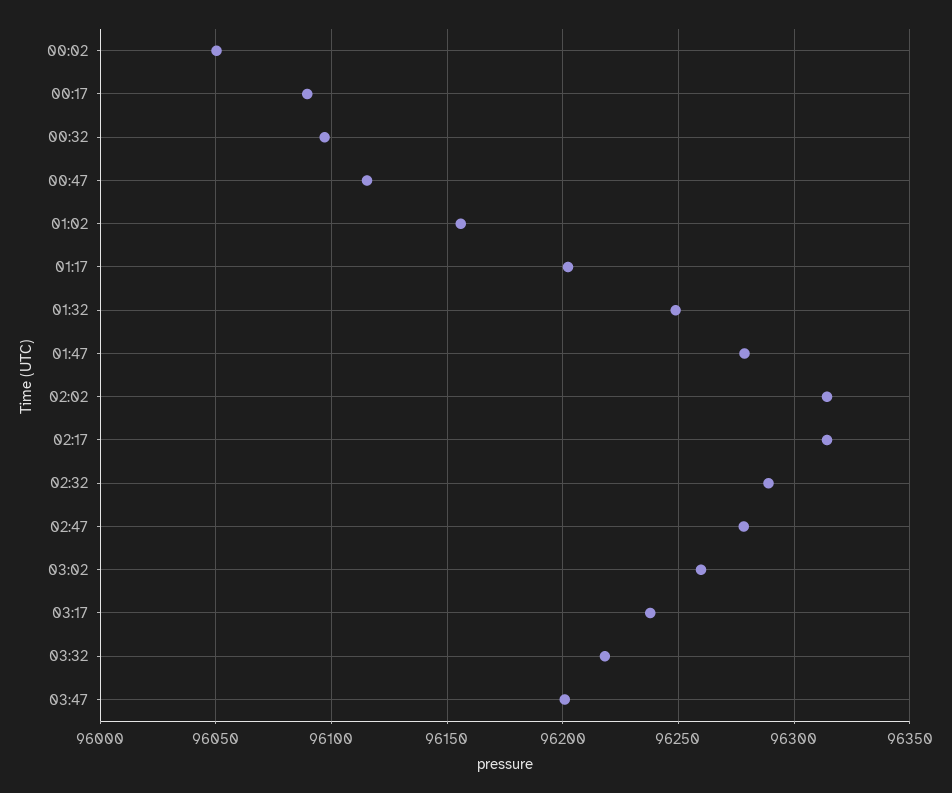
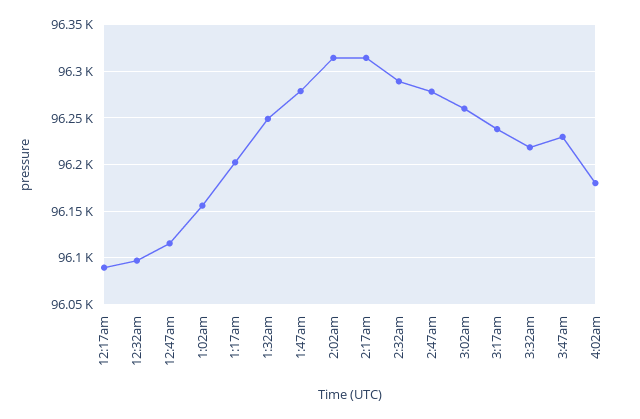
00:02: 96050 -> none
03:47: 96200 -> 96230
4:02am: none -> 96180

